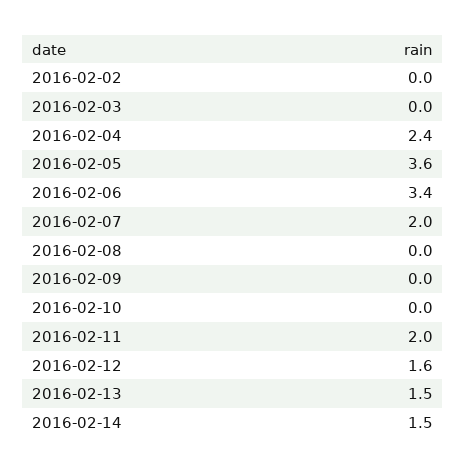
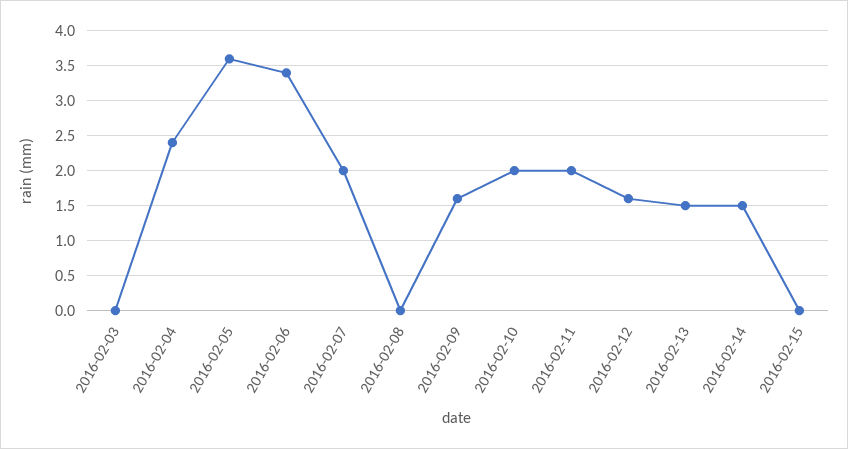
2016-02-02: 0 -> none
2016-02-09: 0 -> 1.6
2016-02-10: 0 -> 2
2016-02-15: none -> 0

